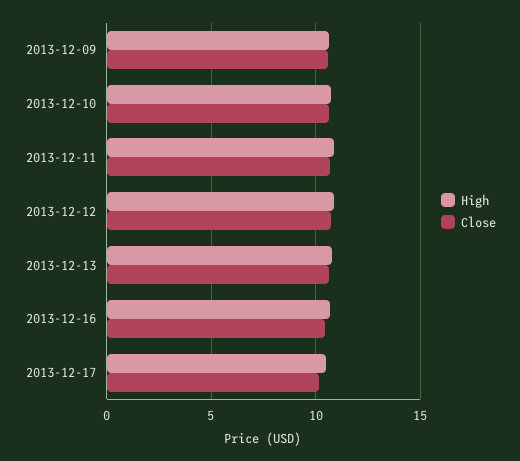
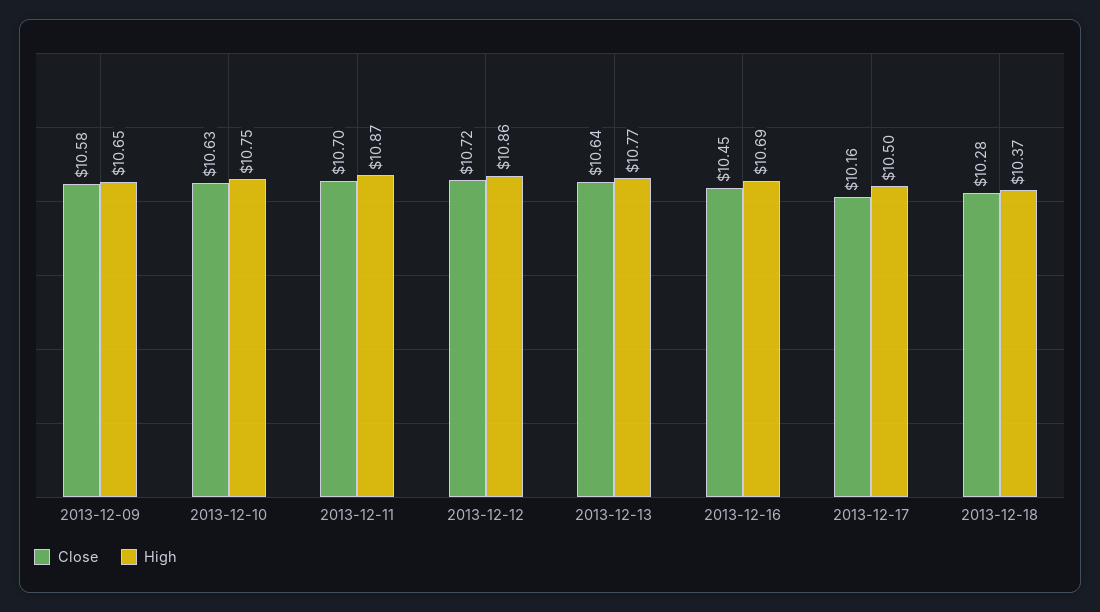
Close, 2013-12-18: none -> 10.28
High, 2013-12-18: none -> 10.37

